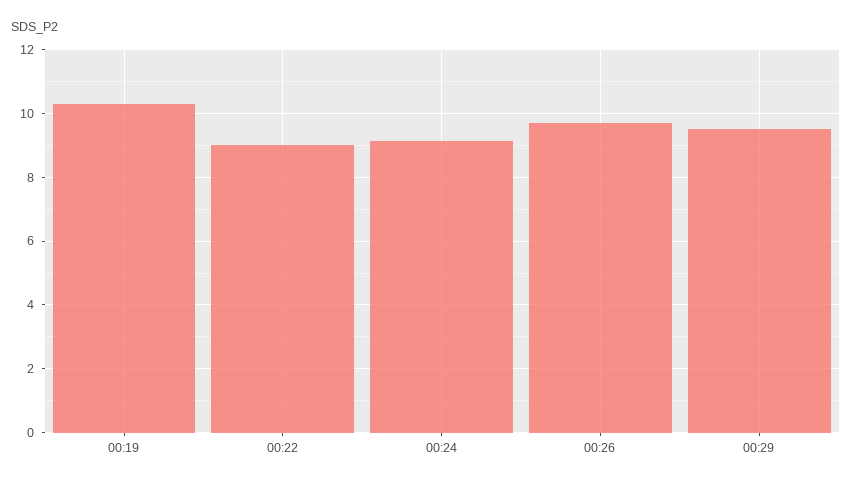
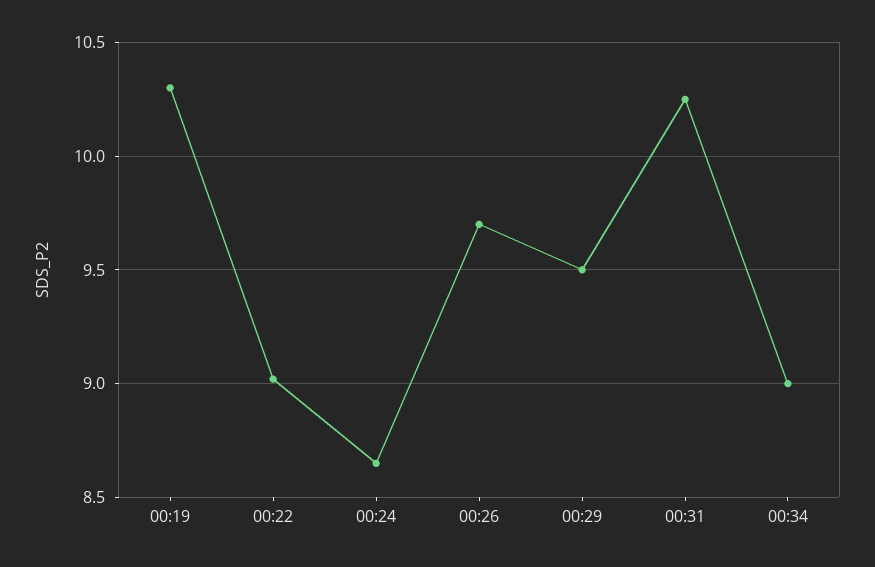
00:24: 9.2 -> 8.65
00:31: none -> 10.25
00:34: none -> 9

